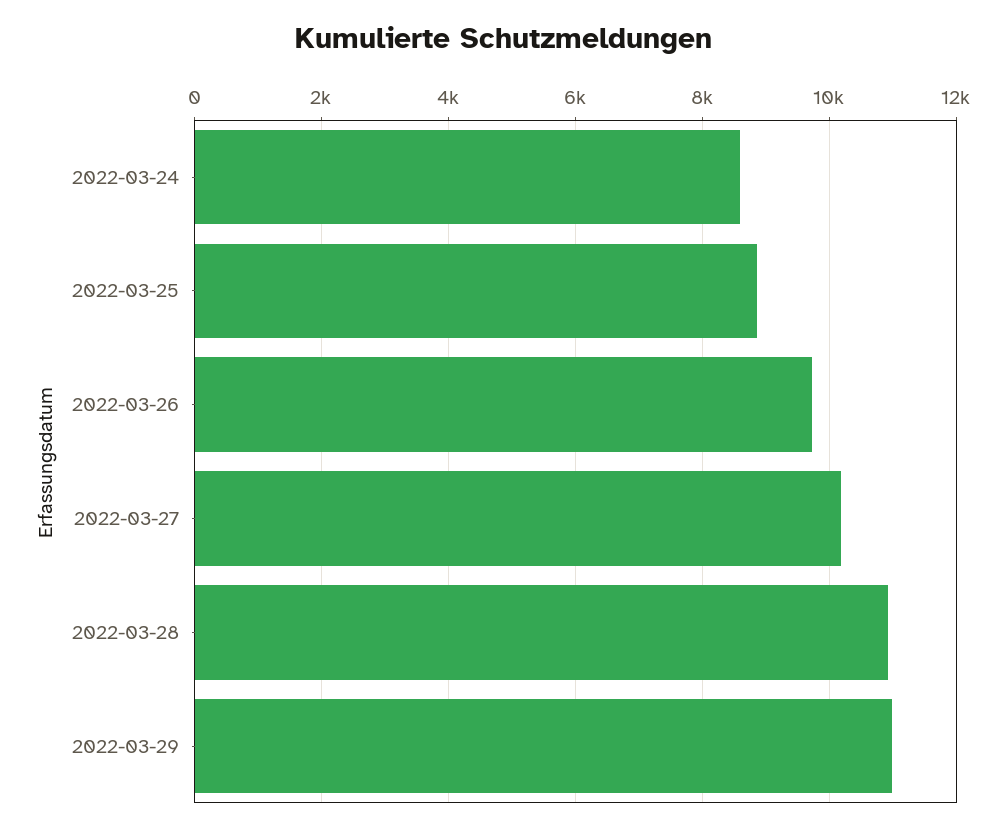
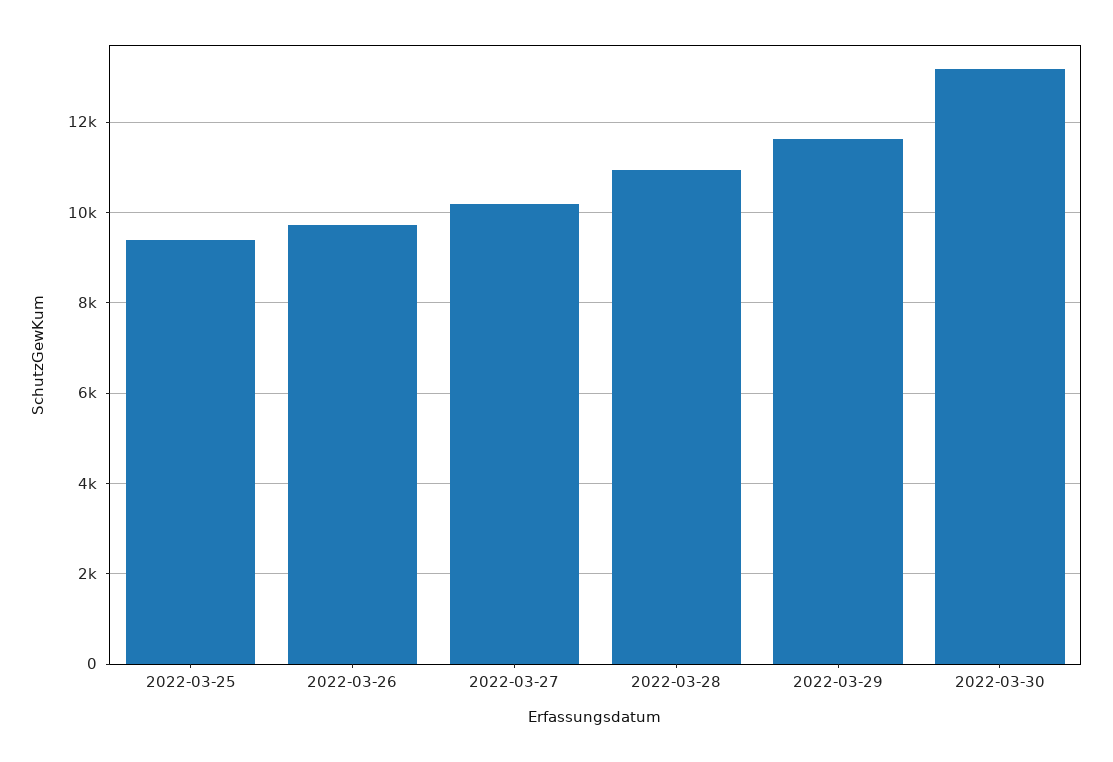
2022-03-24: 8600 -> none
2022-03-25: 8800 -> 9400
2022-03-29: 11000 -> 11600
2022-03-30: none -> 13200

